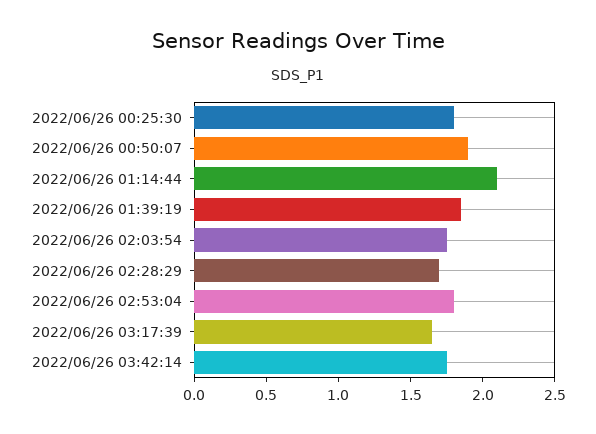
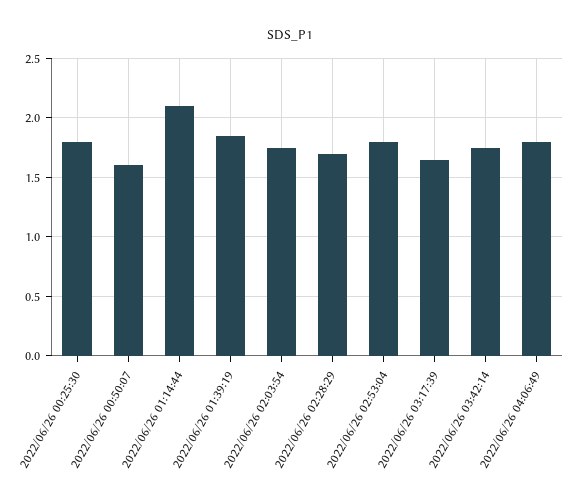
2022/06/26 00:50:07: 1.9 -> 1.6
2022/06/26 04:06:49: none -> 1.8

